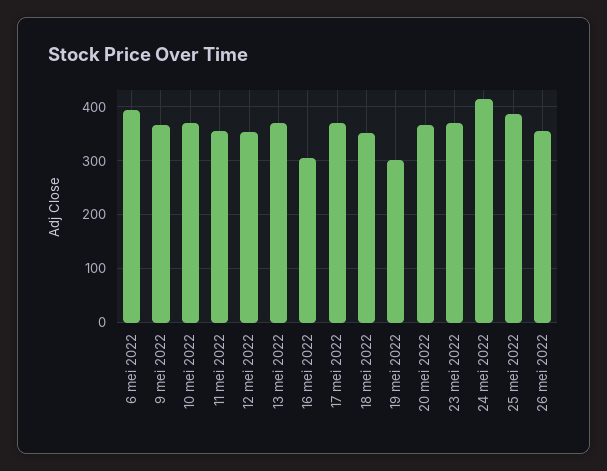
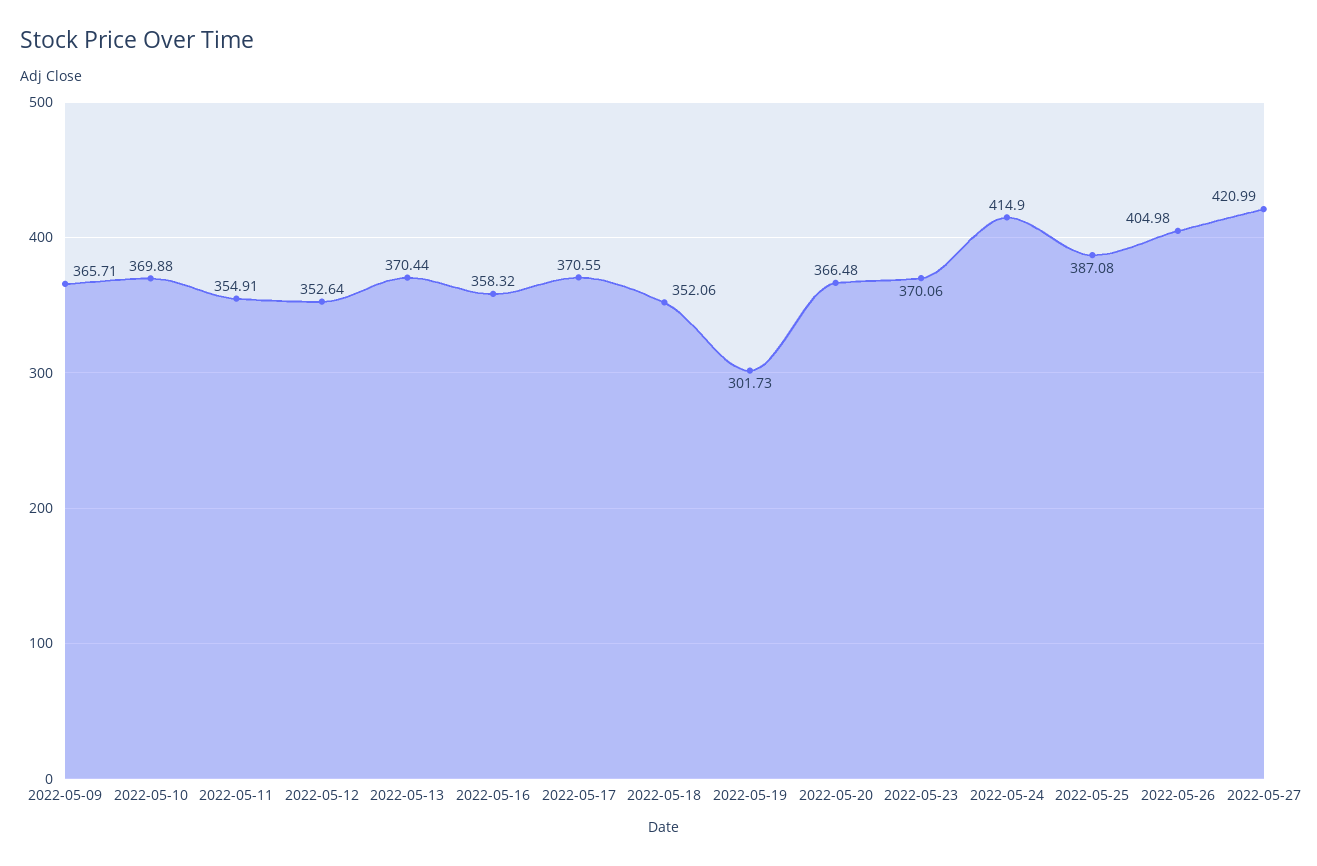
6 mei 2022: 400 -> none
16 mei 2022: 300 -> 358.32
26 mei 2022: 360 -> 404.98
2022-05-27: none -> 420.99

